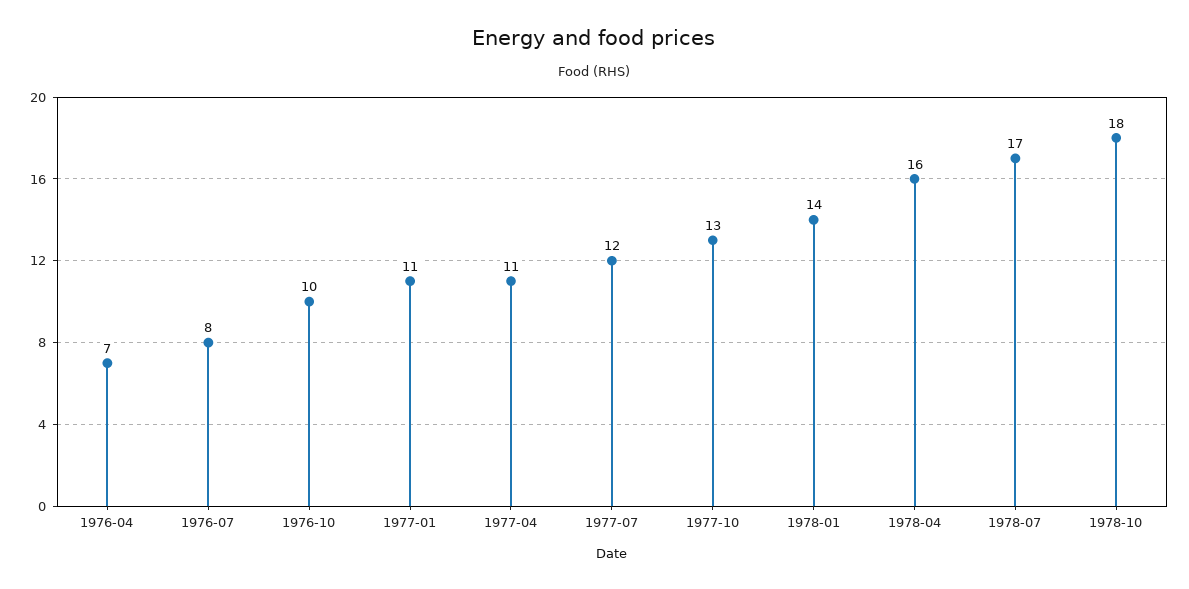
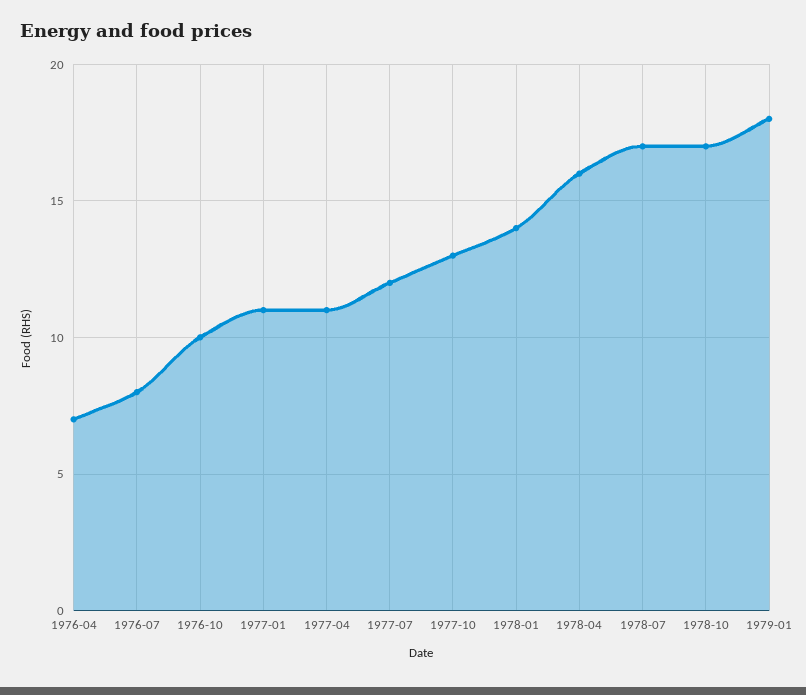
1978-10: 18 -> 17
1979-01: none -> 18

